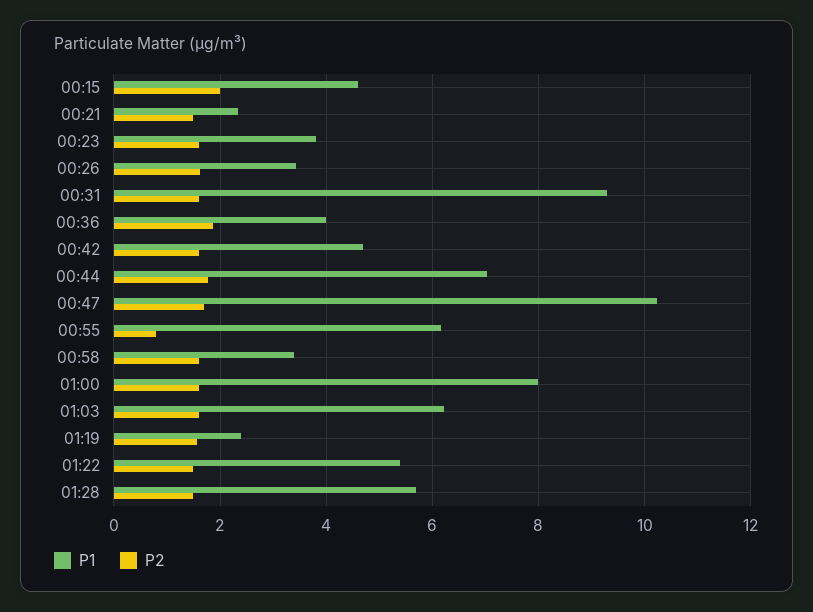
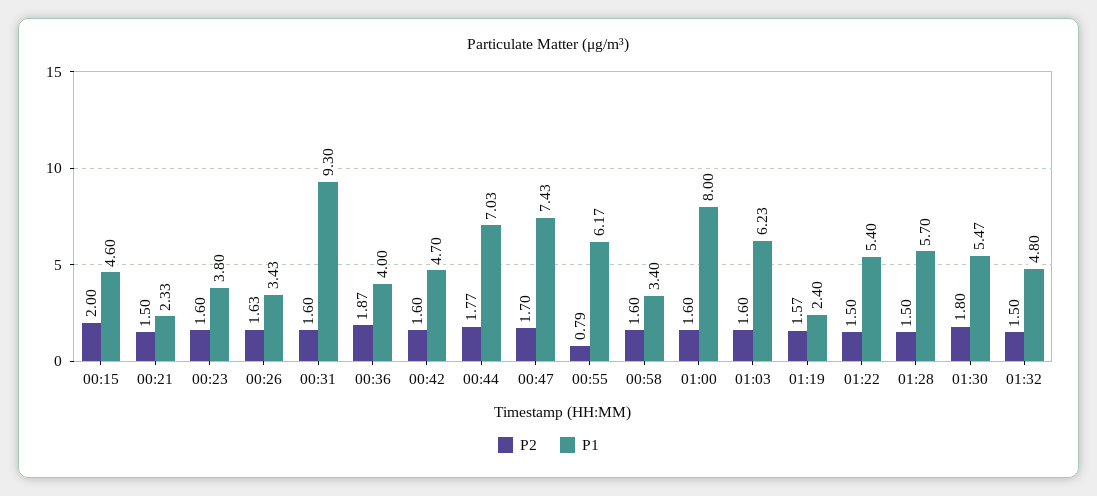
P1, 00:47: 10.2 -> 7.43
P2, 01:30: none -> 1.8
P1, 01:30: none -> 5.47
P2, 01:32: none -> 1.5
P1, 01:32: none -> 4.8

